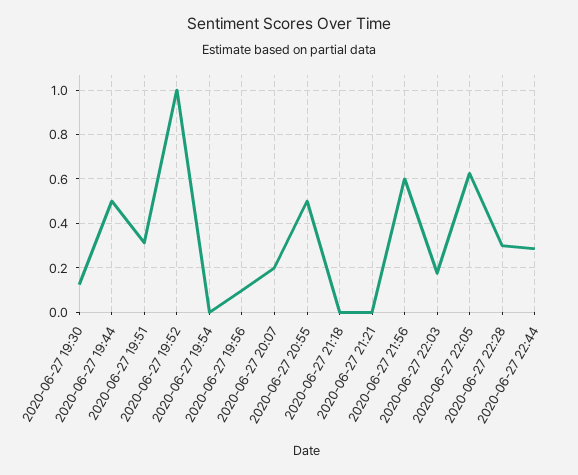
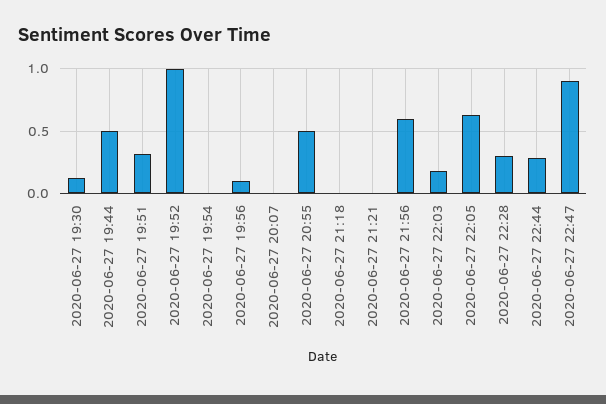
2020-06-27 20:07: 0.2 -> 0
2020-06-27 22:47: none -> 0.9

